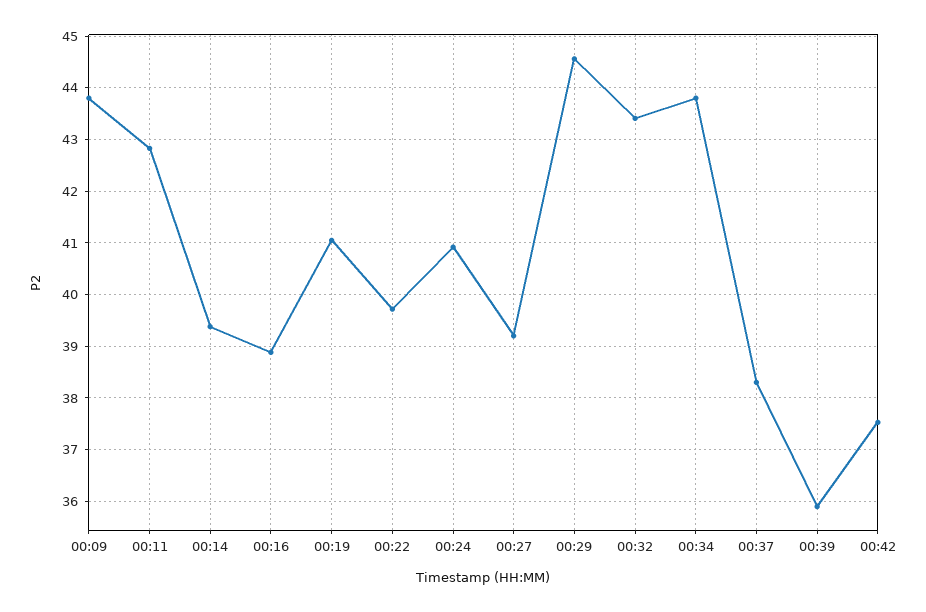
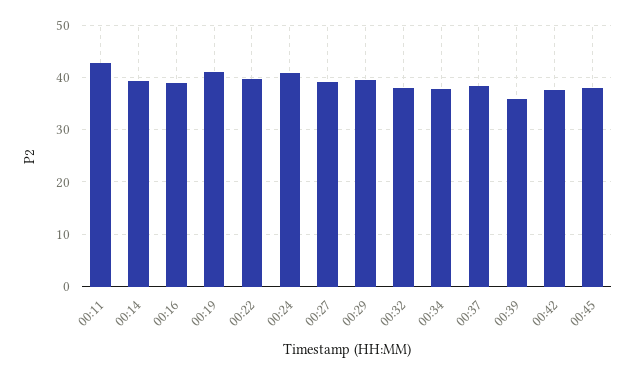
00:09: 43.8 -> none
00:29: 44.6 -> 40
00:32: 43.4 -> 38
00:34: 43.8 -> 38
00:45: none -> 38

